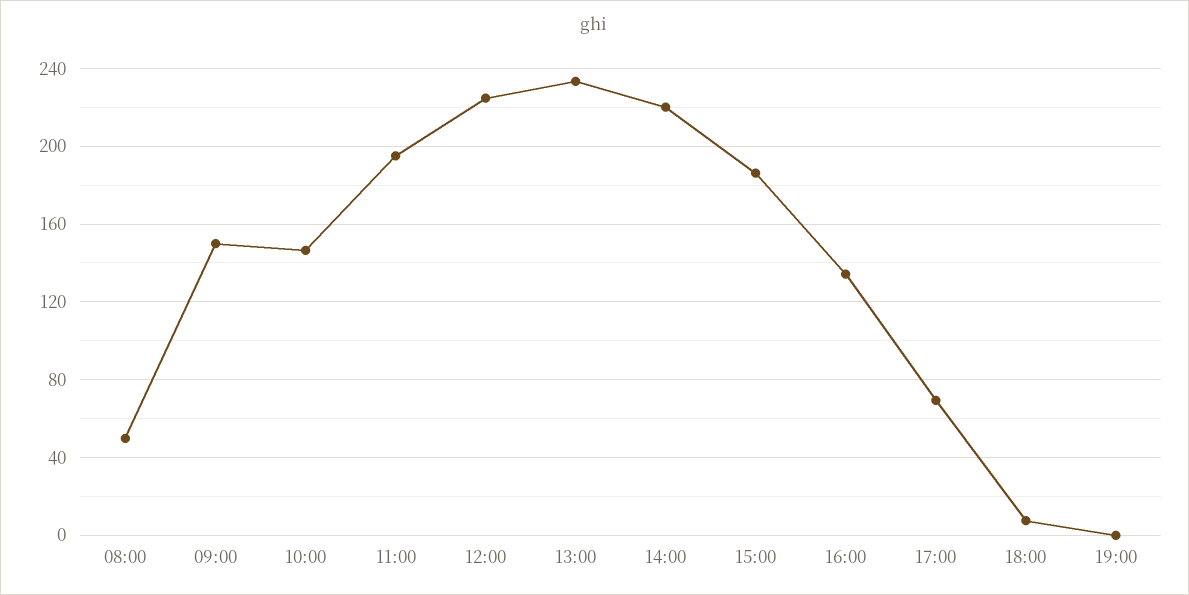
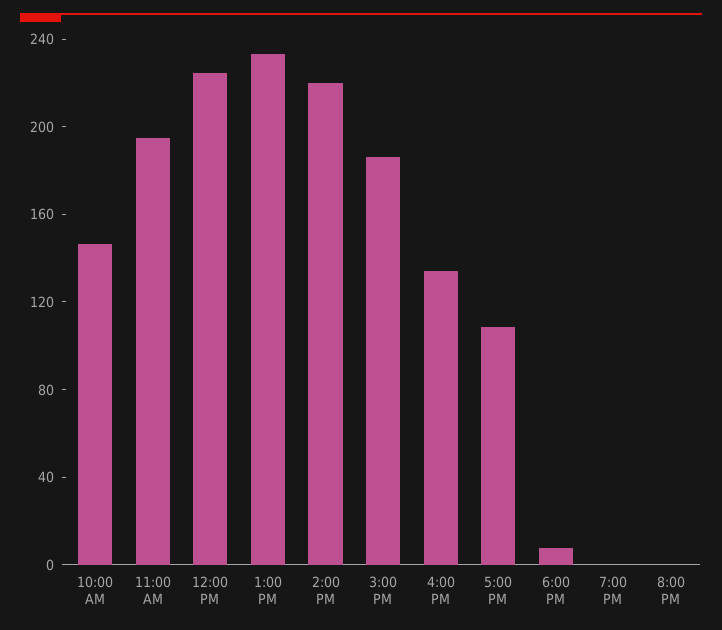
08:00: 50 -> none
09:00: 150 -> none
17:00: 70 -> 110
8:00 PM: none -> 0

